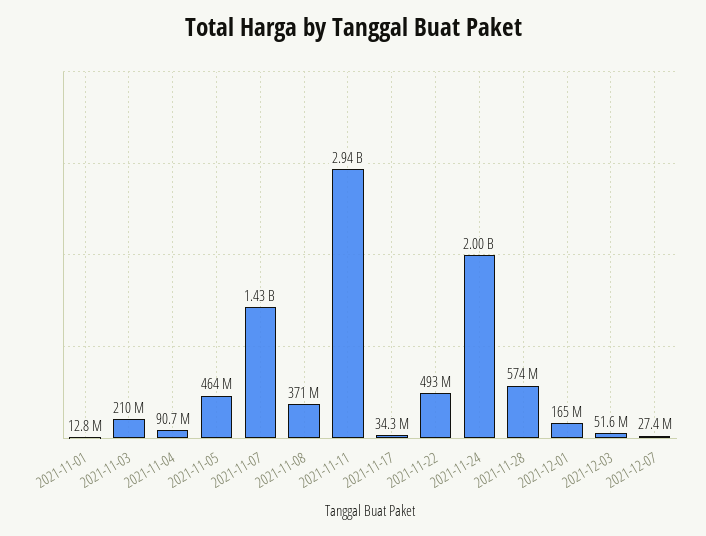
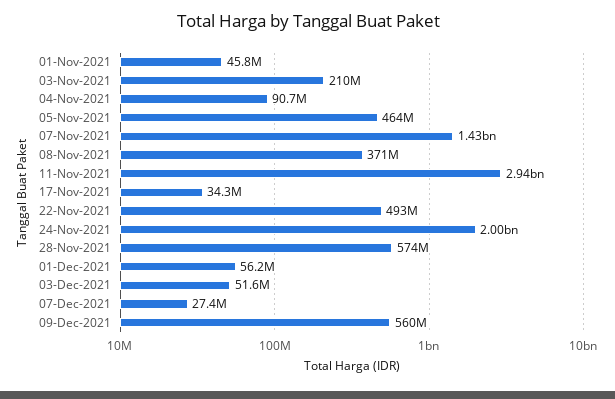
2021-11-01: 12800000 -> 45800000
2021-12-01: 165000000 -> 56200000
09-Dec-2021: none -> 560000000

